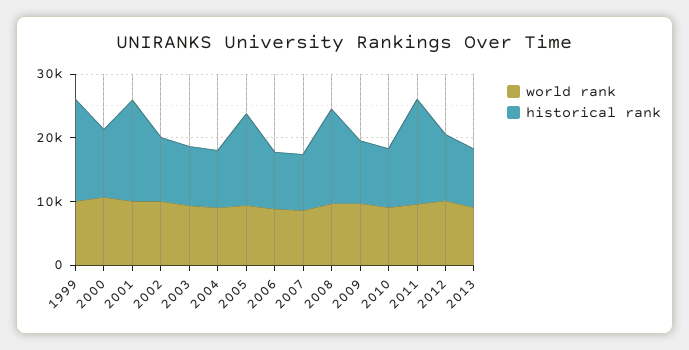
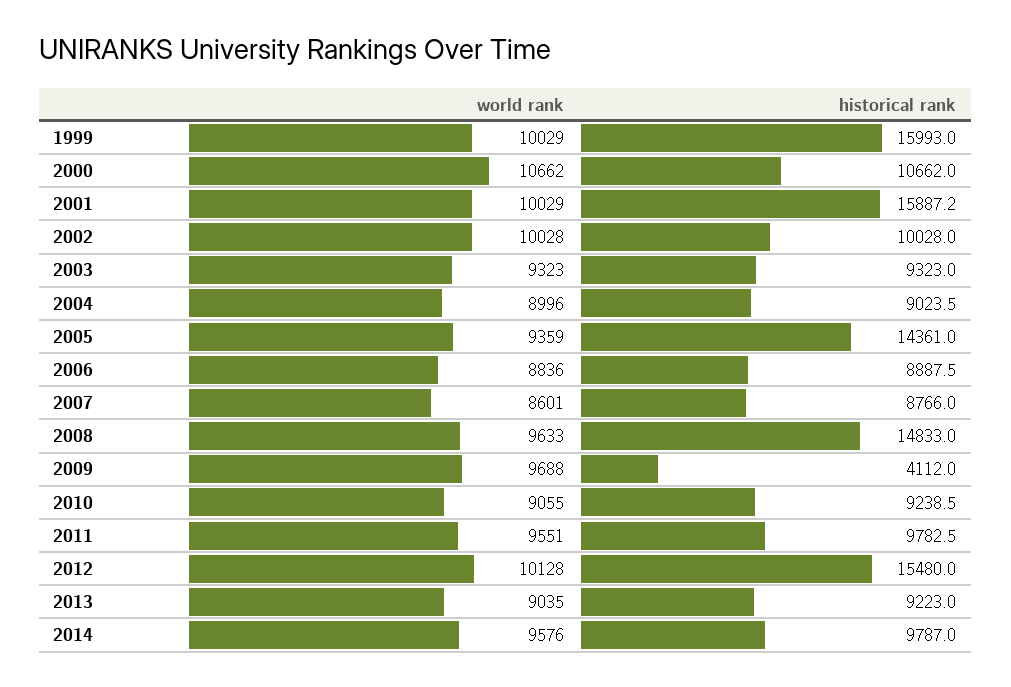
historical rank, 2009: 10000 -> 4112
historical rank, 2011: 16000 -> 9782.5
historical rank, 2012: 10000 -> 15480
world rank, 2014: none -> 9576
historical rank, 2014: none -> 9787

